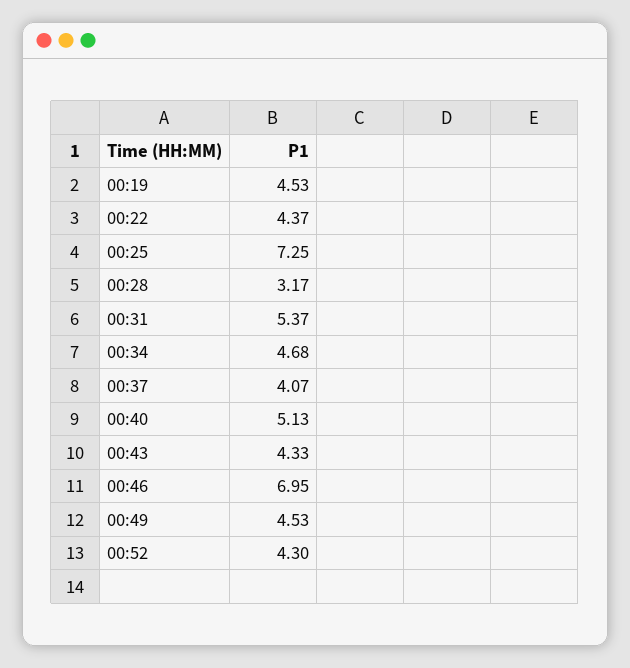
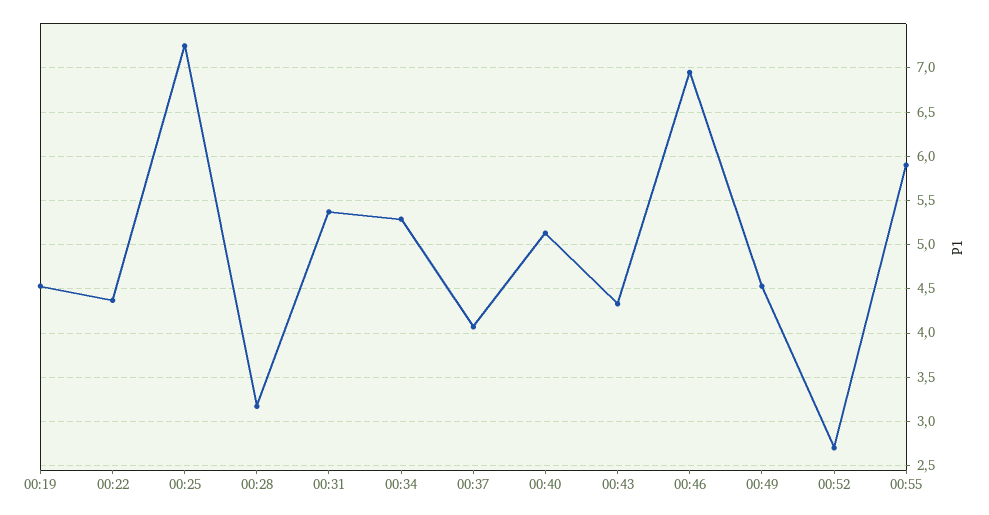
00:34: 4.68 -> 5.3
00:52: 4.3 -> 2.7
00:55: none -> 5.9

